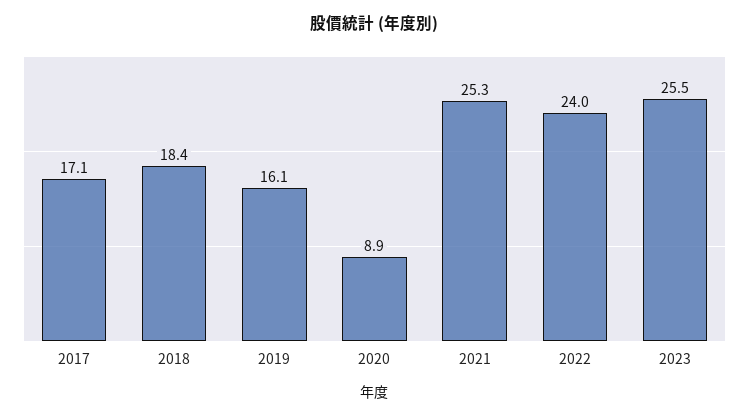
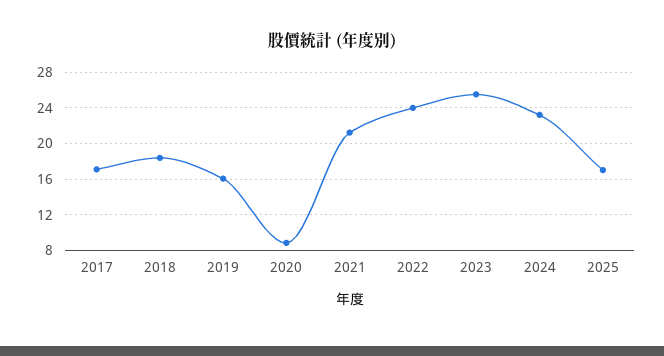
2021: 25.3 -> 21
2024: none -> 23
2025: none -> 17

